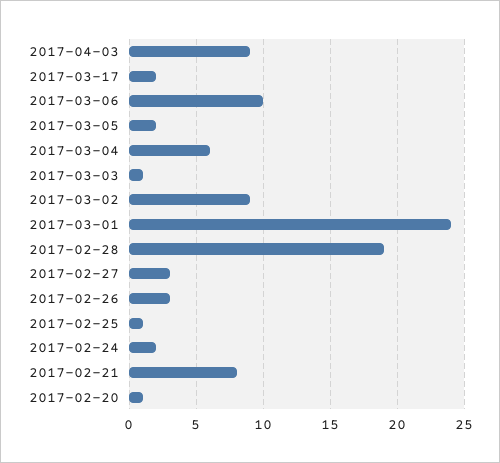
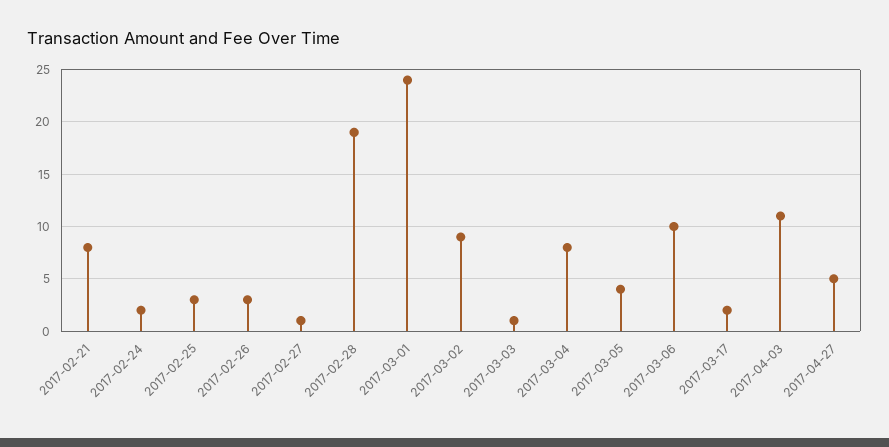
2017-04-03: 9 -> 11
2017-03-05: 2 -> 4
2017-03-04: 6 -> 8
2017-02-27: 3 -> 1
2017-02-25: 1 -> 3
2017-02-20: 1 -> none
2017-04-27: none -> 5

